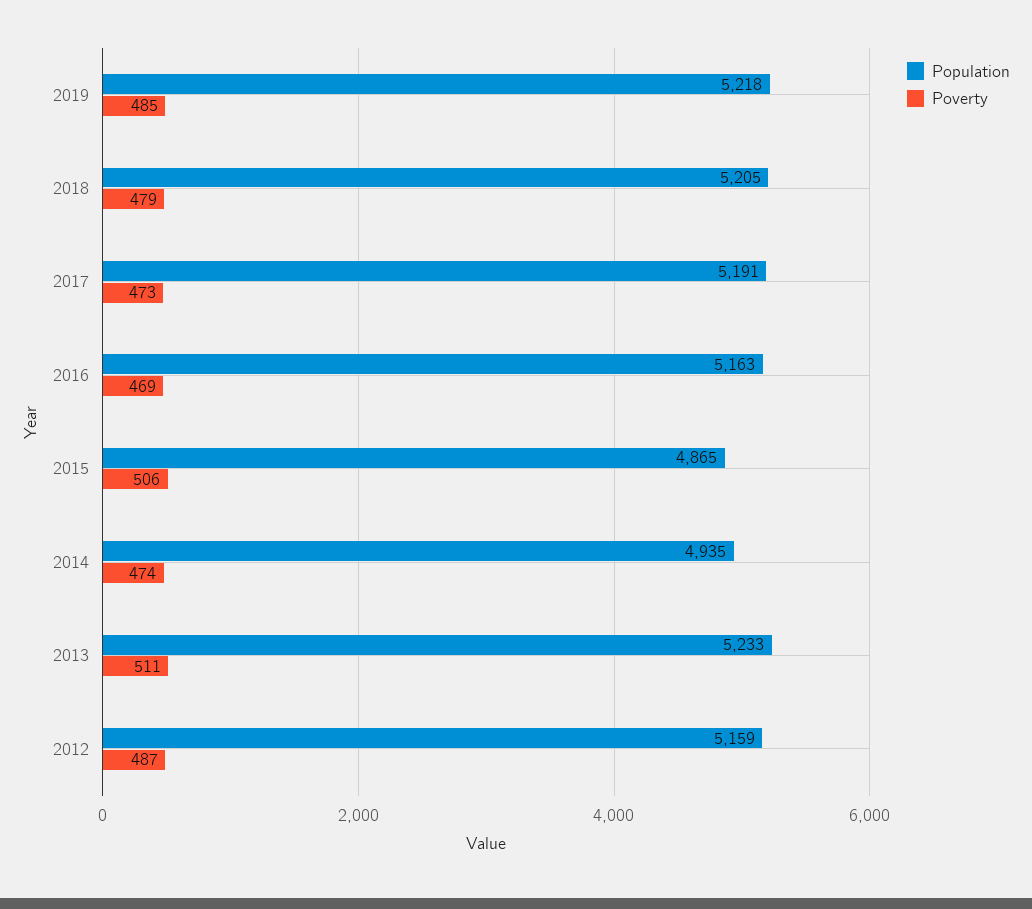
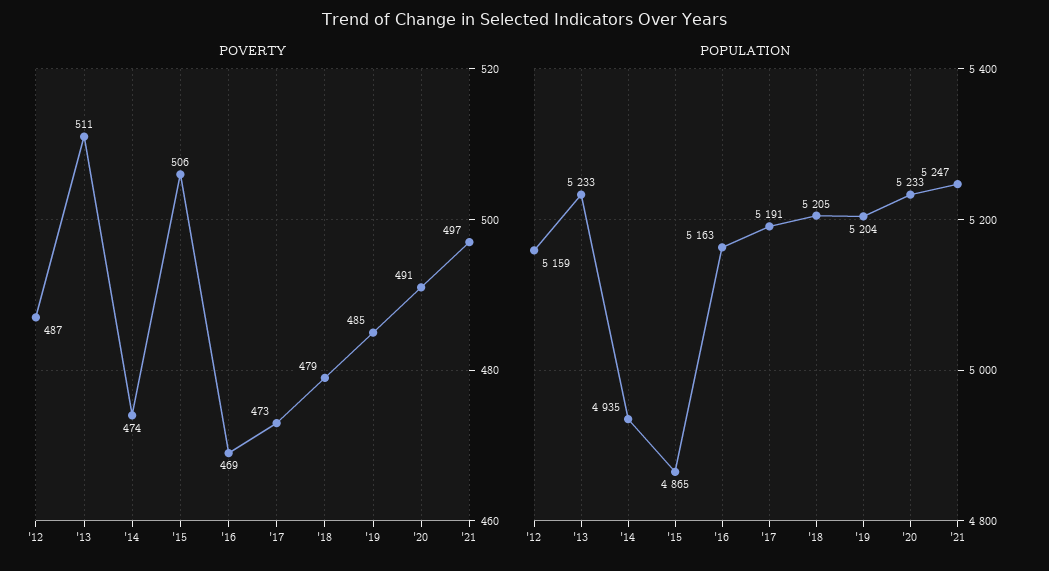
Population, 2019: 5218 -> 5204
Poverty, '20: none -> 491
Poverty, '21: none -> 497
Population, '20: none -> 5233
Population, '21: none -> 5247

